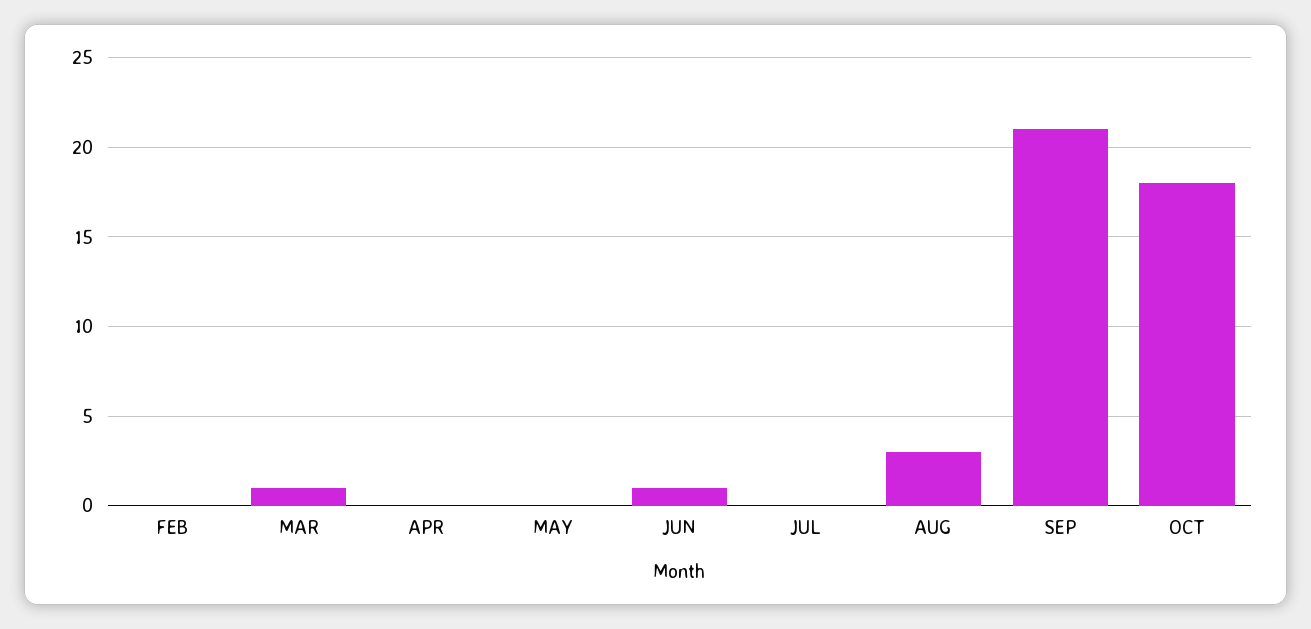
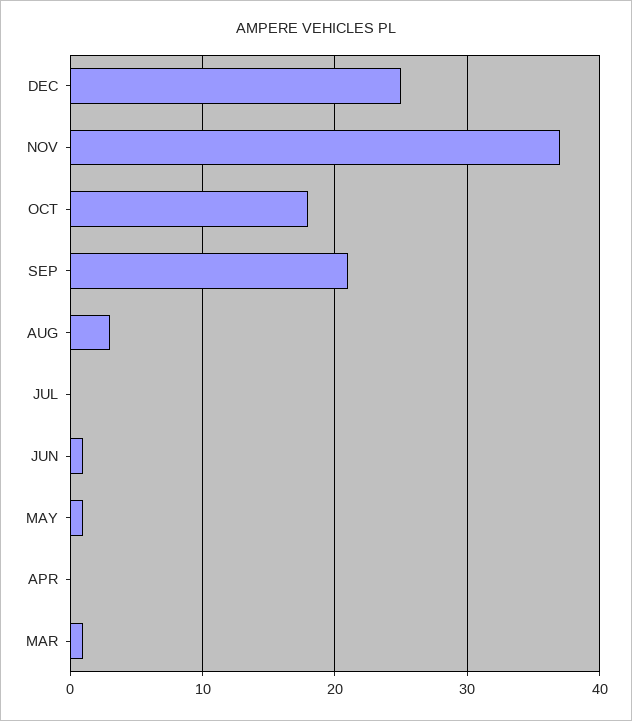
FEB: 0 -> none
MAY: 0 -> 1
DEC: none -> 25
NOV: none -> 37

